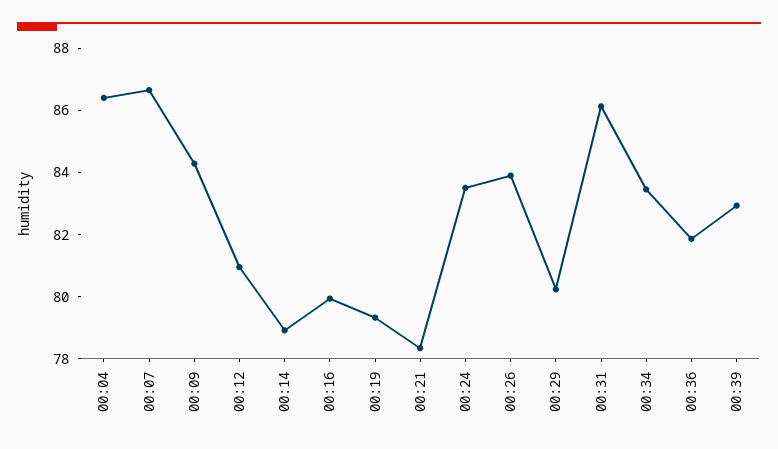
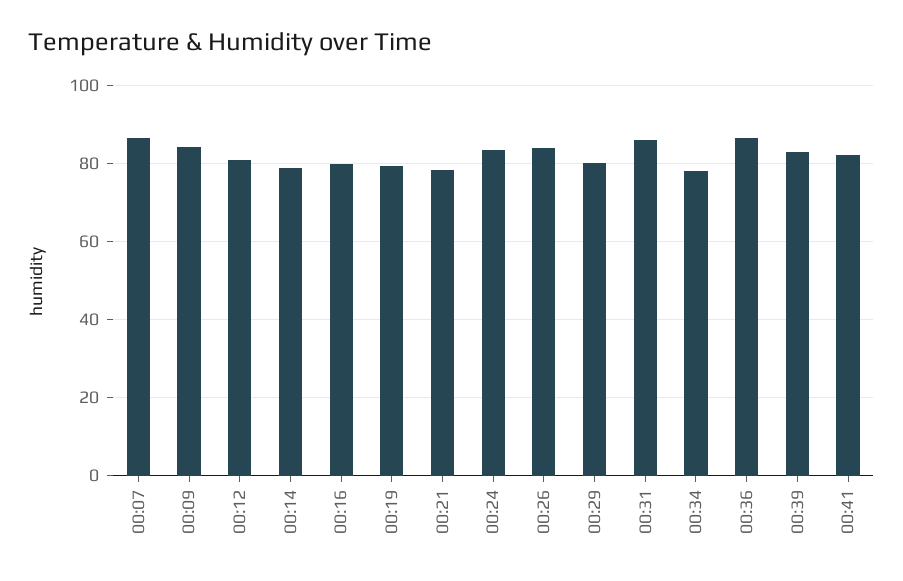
00:04: 86.5 -> none
00:34: 83.5 -> 78
00:36: 82 -> 86
00:41: none -> 82

